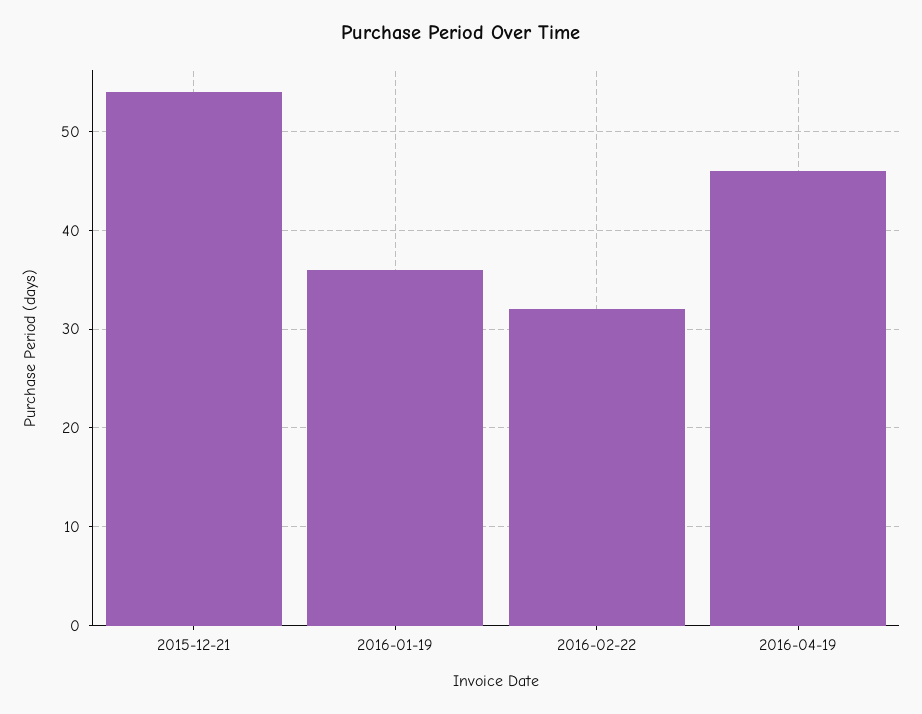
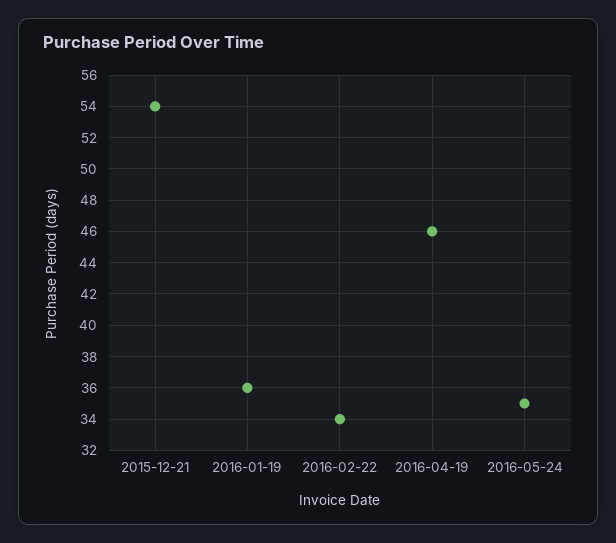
2016-02-22: 32 -> 34
2016-05-24: none -> 35

